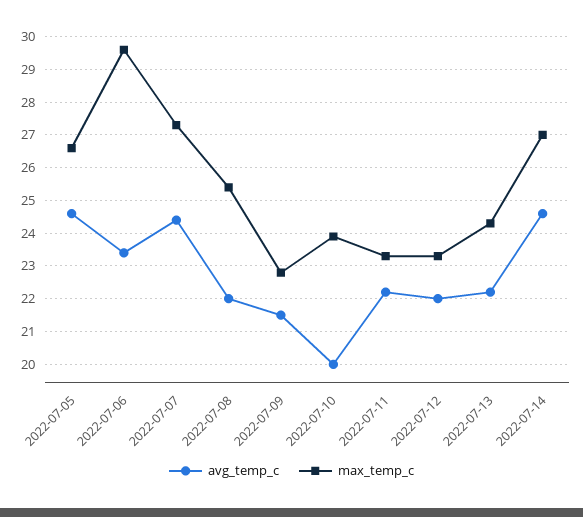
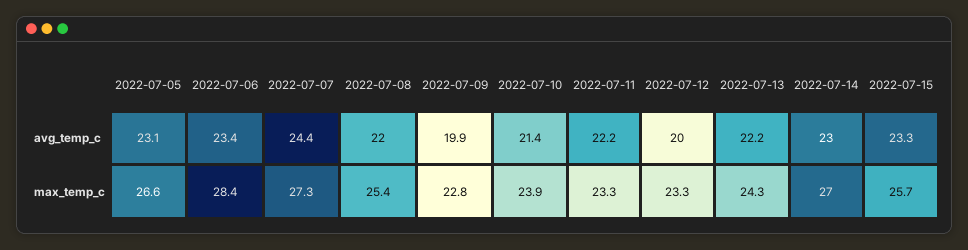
avg_temp_c, 2022-07-05: 24.5 -> 23.1
max_temp_c, 2022-07-06: 29.5 -> 28.4
avg_temp_c, 2022-07-09: 21.5 -> 19.9
avg_temp_c, 2022-07-10: 20 -> 21.4
avg_temp_c, 2022-07-12: 22 -> 20
avg_temp_c, 2022-07-14: 24.5 -> 23
avg_temp_c, 2022-07-15: none -> 23.3
max_temp_c, 2022-07-15: none -> 25.7

